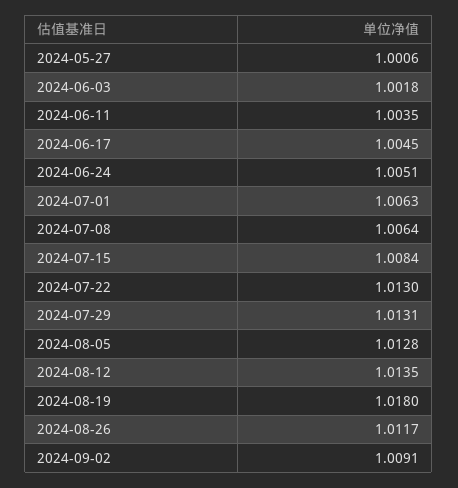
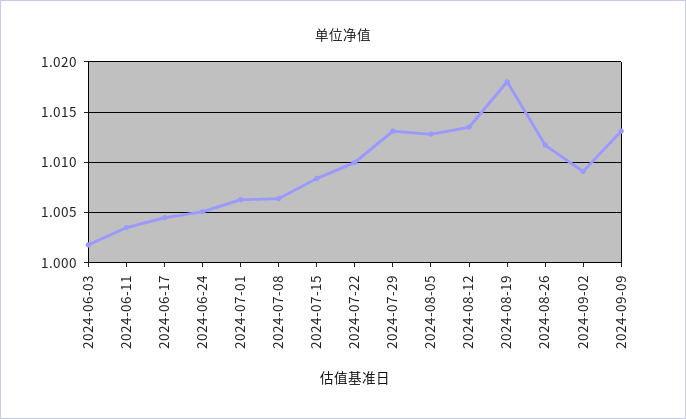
2024-05-27: 1.0006 -> none
2024-07-22: 1.013 -> 1.01
2024-09-09: none -> 1.013

